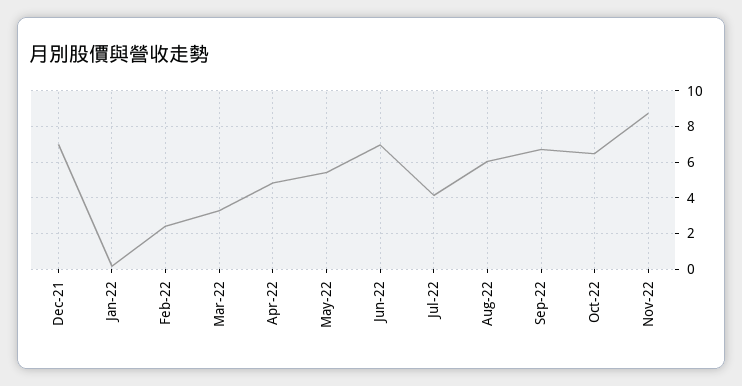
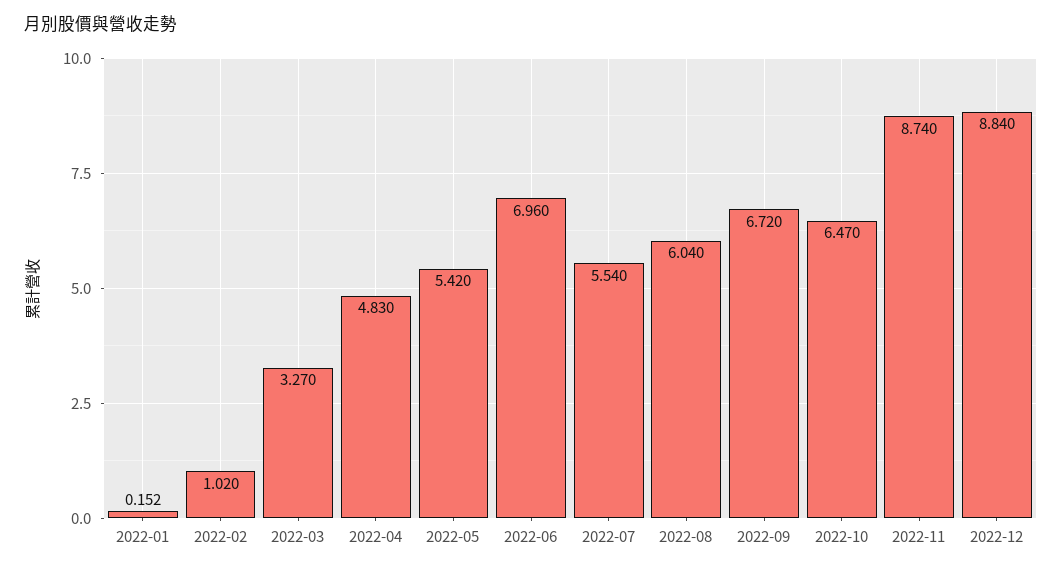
Dec-21: 7 -> none
Feb-22: 2.5 -> 1.02
Jul-22: 4 -> 5.54
2022-12: none -> 8.84

